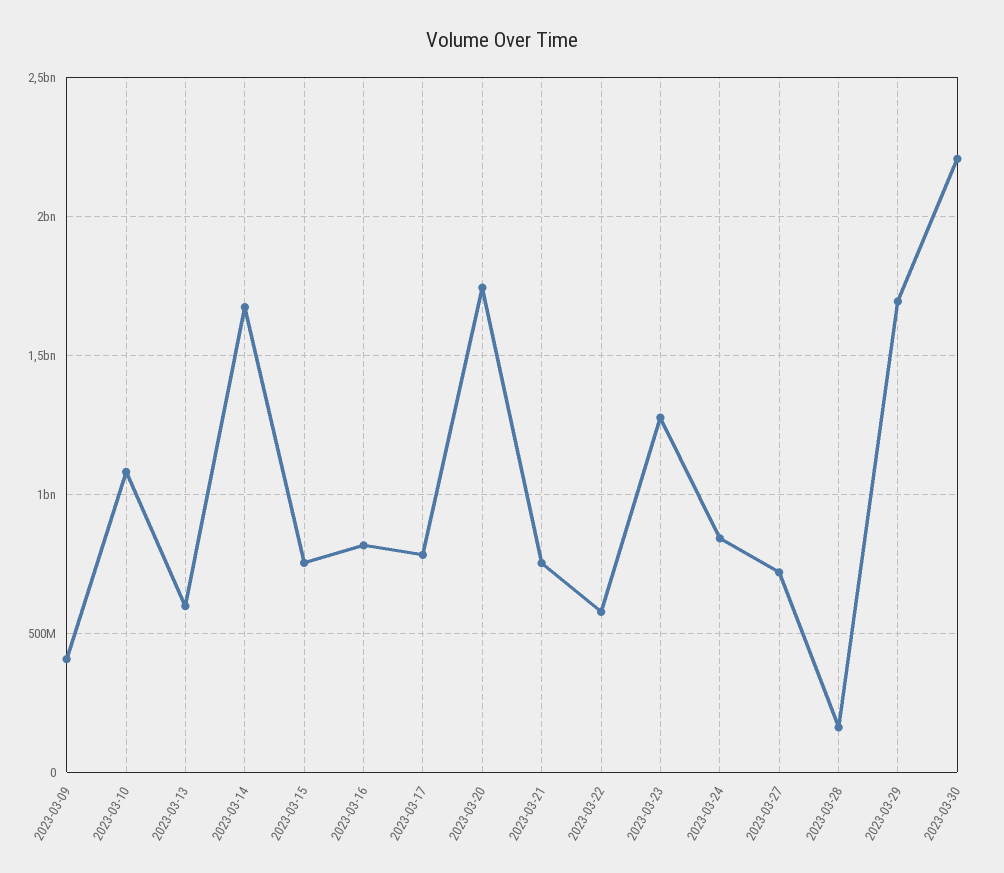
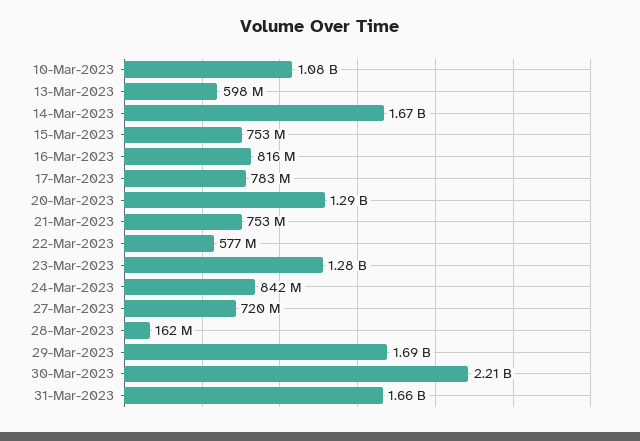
2023-03-09: 400000000 -> none
2023-03-20: 1750000000 -> 1290000000
31-Mar-2023: none -> 1660000000

